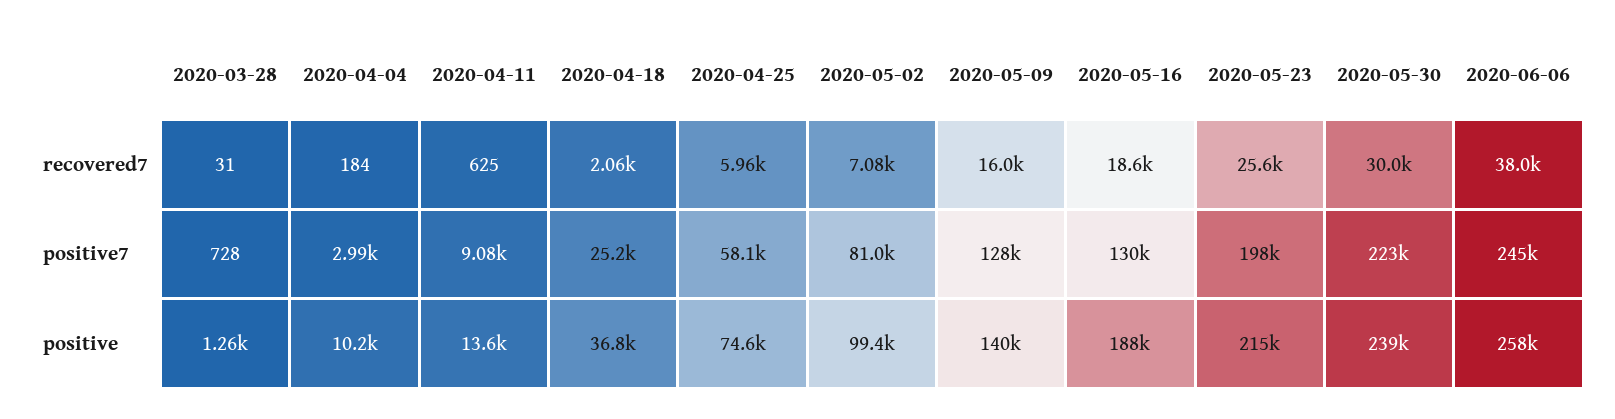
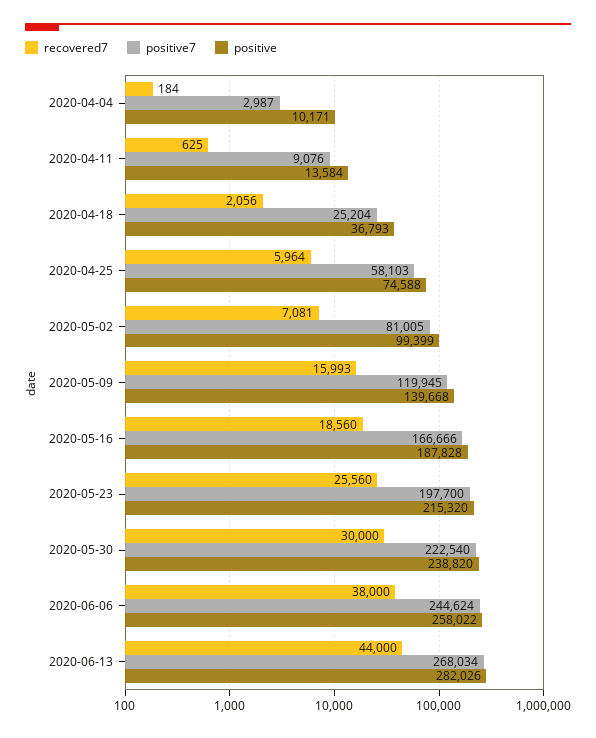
recovered7, 2020-03-28: 31 -> none
positive7, 2020-03-28: 728 -> none
positive7, 2020-05-09: 128000 -> 119945
positive7, 2020-05-16: 130000 -> 166666
positive, 2020-03-28: 1260 -> none
recovered7, 2020-06-13: none -> 44000
positive7, 2020-06-13: none -> 268034
positive, 2020-06-13: none -> 282026

